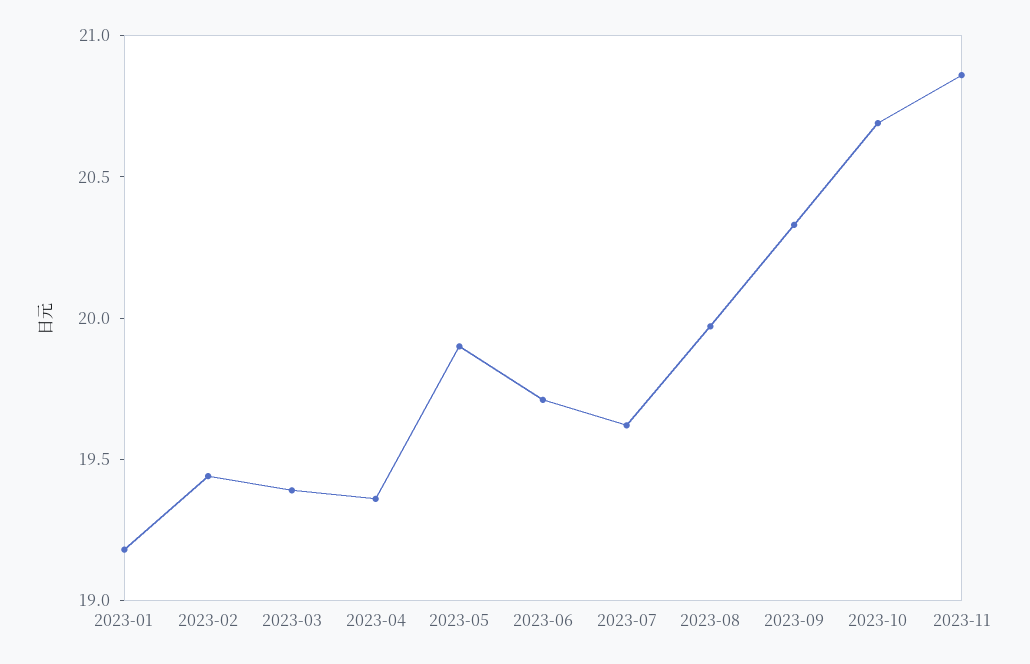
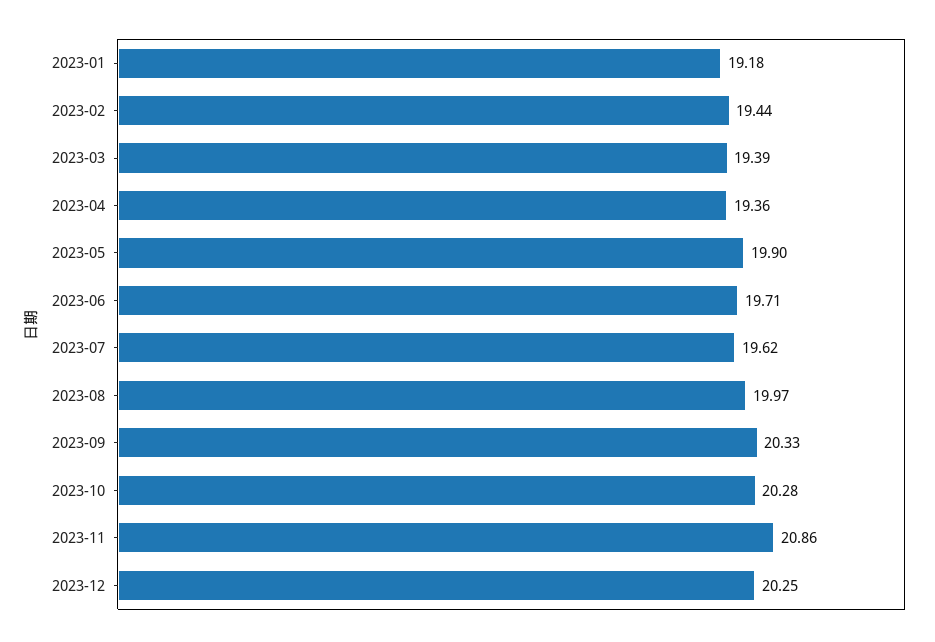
2023-10: 20.7 -> 20.28
2023-12: none -> 20.25

